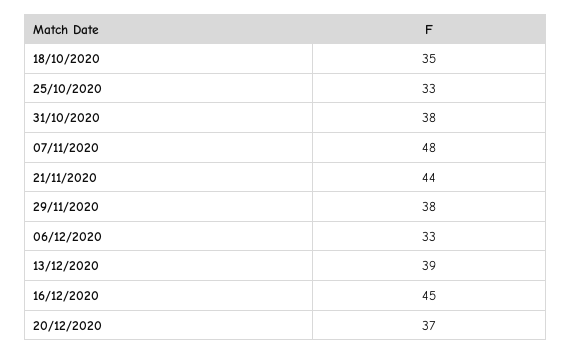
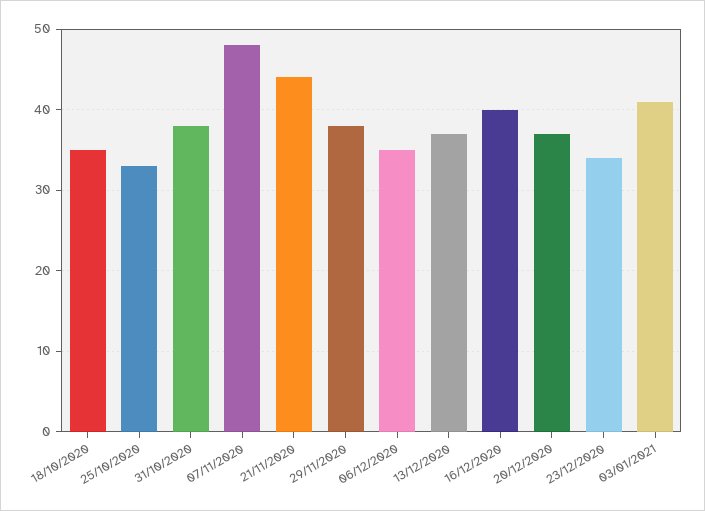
06/12/2020: 33 -> 35
13/12/2020: 39 -> 37
16/12/2020: 45 -> 40
23/12/2020: none -> 34
03/01/2021: none -> 41

